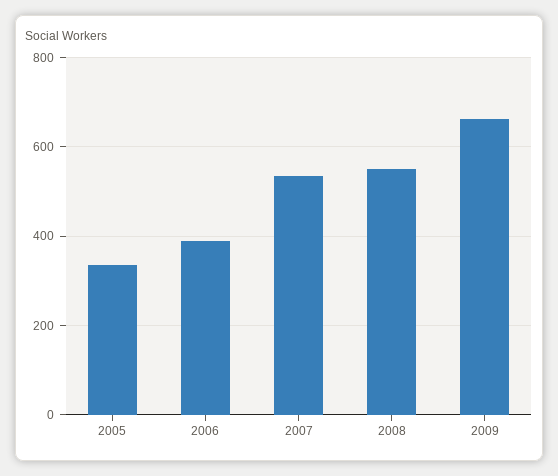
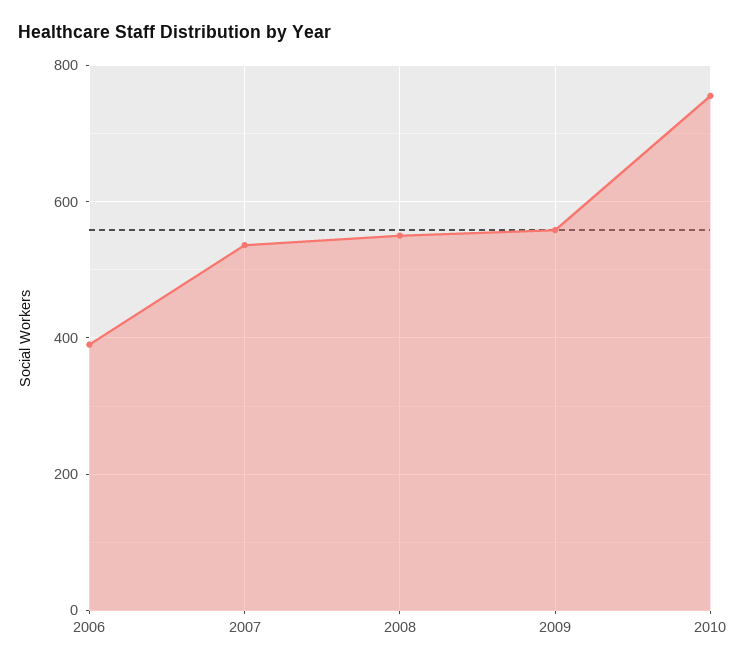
2005: 340 -> none
2009: 660 -> 560
2010: none -> 760

